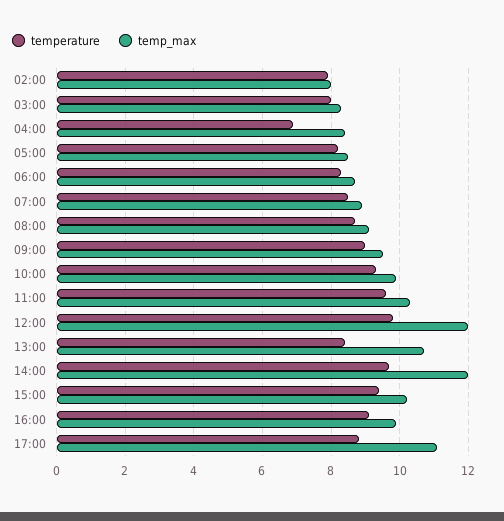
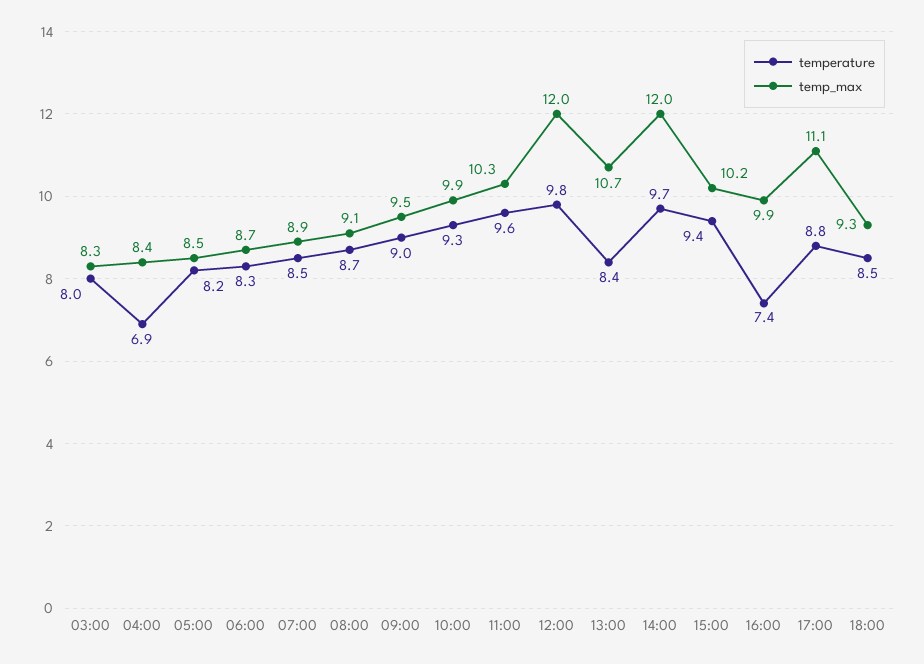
temperature, 02:00: 8 -> none
temp_max, 02:00: 8 -> none
temperature, 16:00: 9 -> 7.4
temperature, 18:00: none -> 8.5
temp_max, 18:00: none -> 9.3

